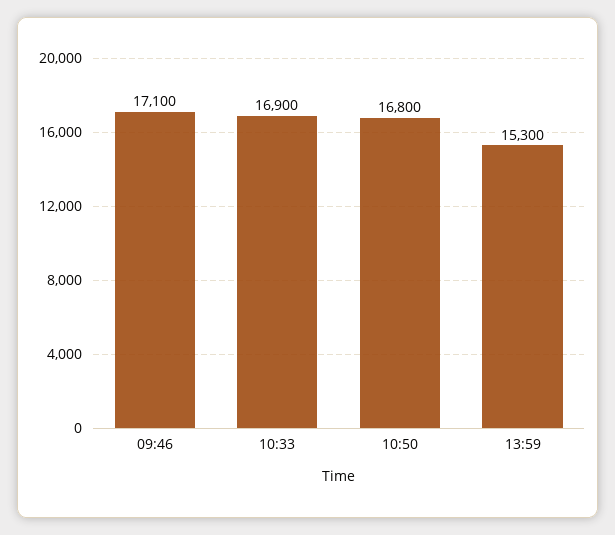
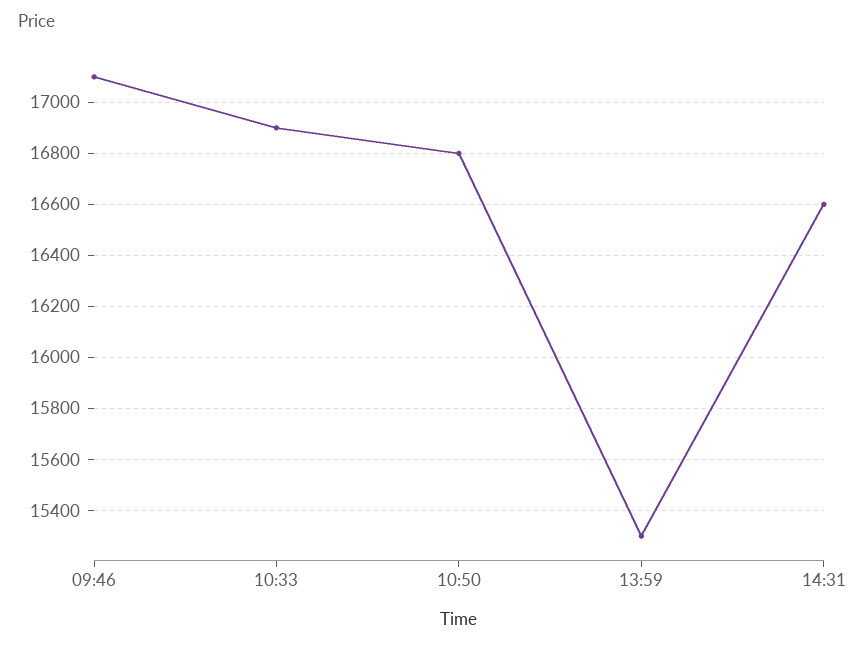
14:31: none -> 16600

